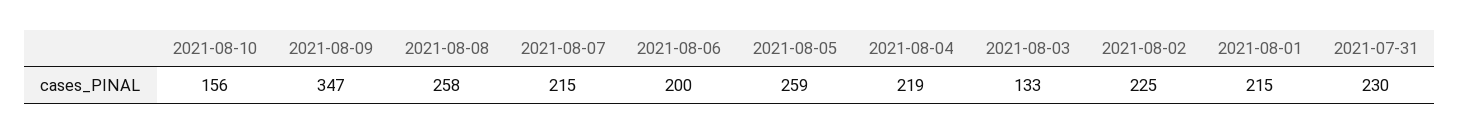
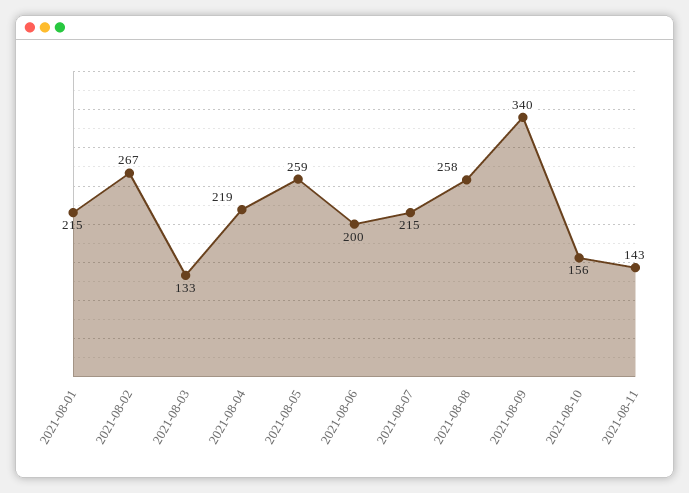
2021-08-09: 347 -> 340
2021-08-02: 225 -> 267
2021-07-31: 230 -> none
2021-08-11: none -> 143

